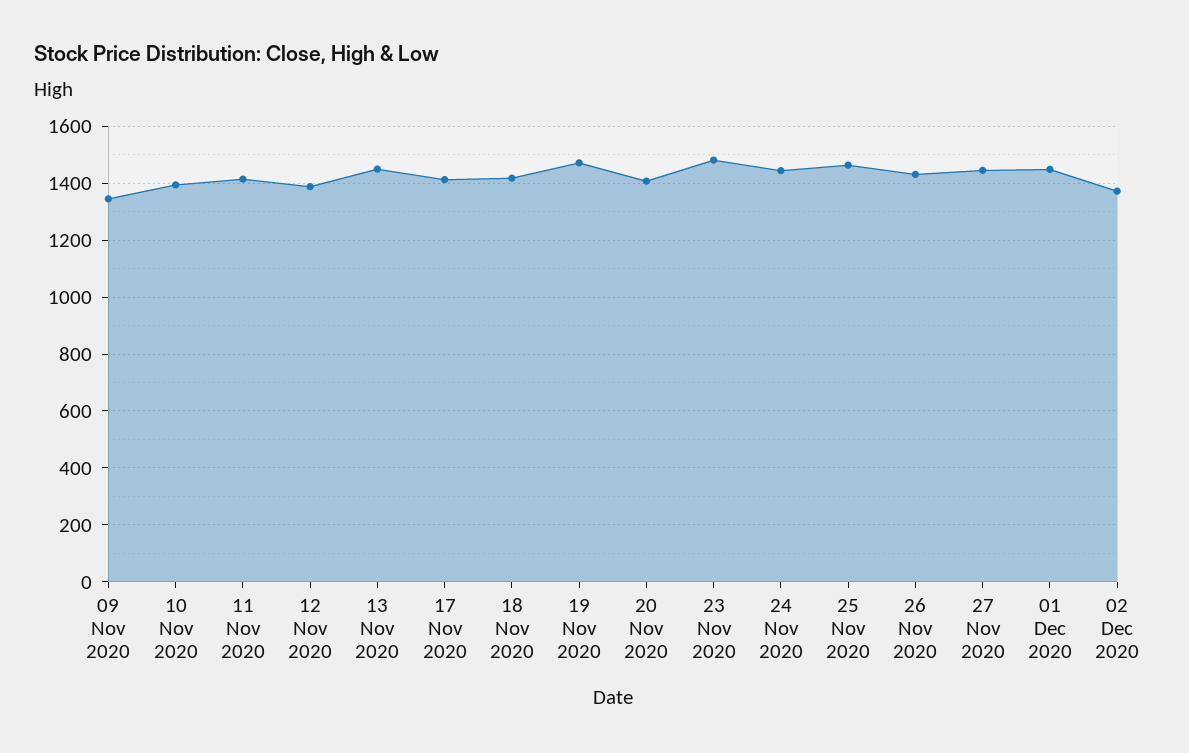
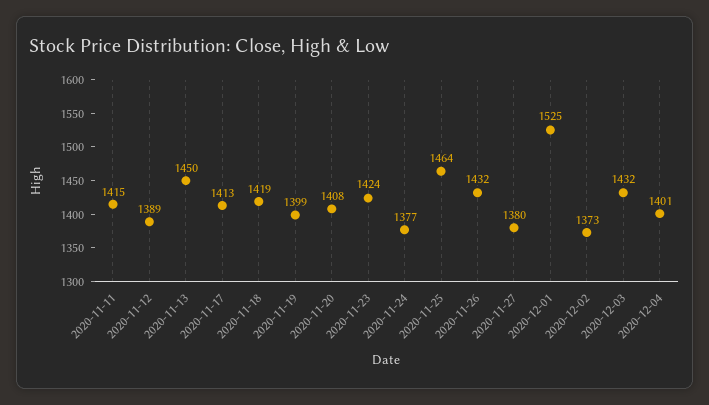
09 Nov 2020: 1350 -> none
10 Nov 2020: 1400 -> none
19 Nov 2020: 1475 -> 1399
23 Nov 2020: 1475 -> 1424
24 Nov 2020: 1450 -> 1377
27 Nov 2020: 1450 -> 1380
01 Dec 2020: 1450 -> 1525
2020-12-03: none -> 1432
2020-12-04: none -> 1401

